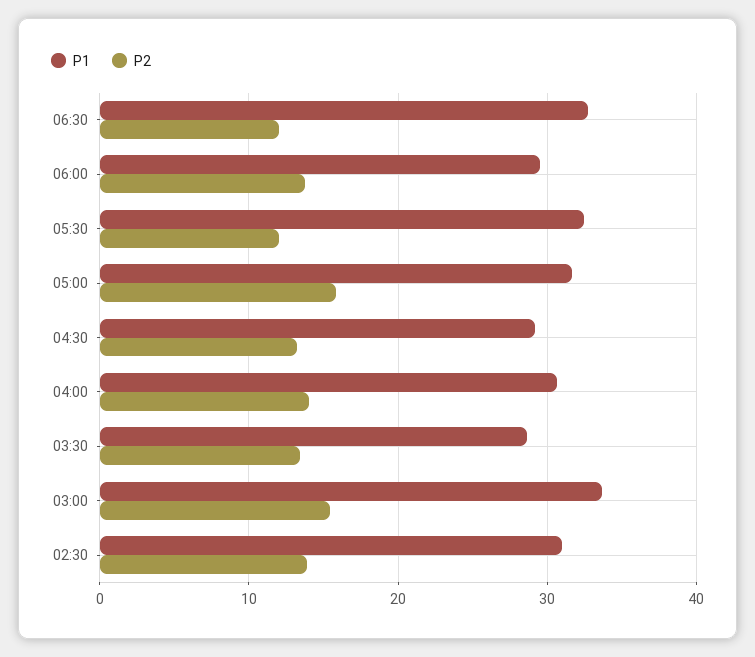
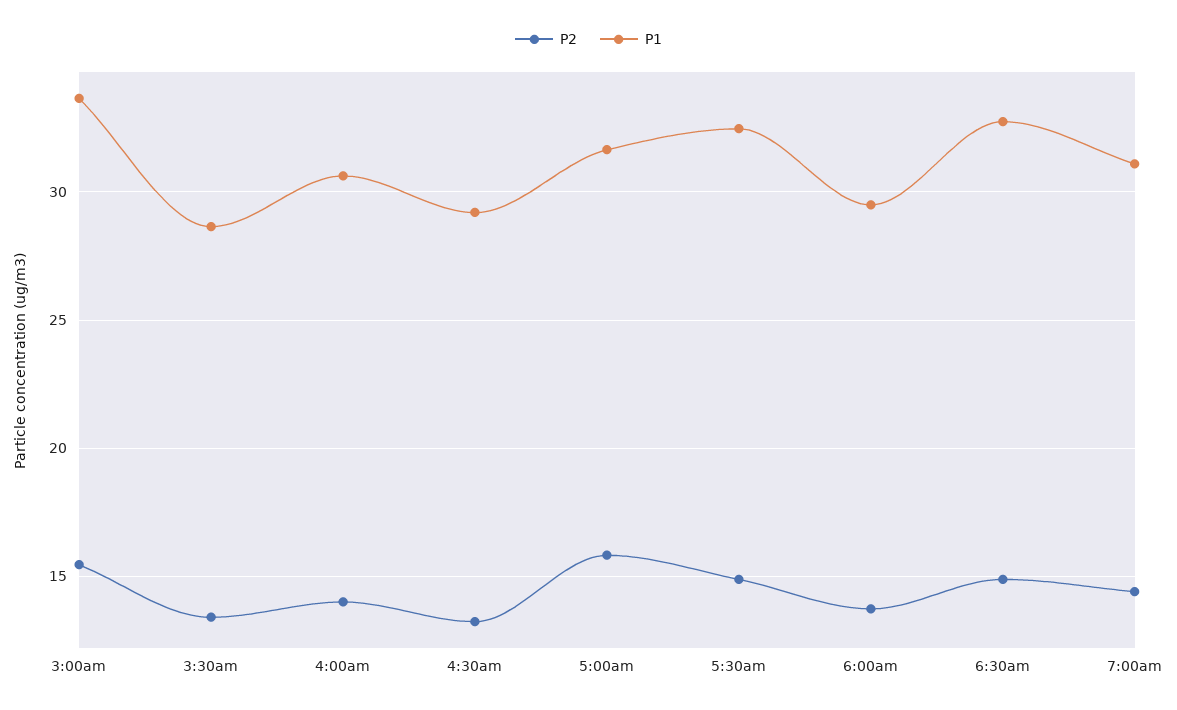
P2, 06:30: 12 -> 15
P2, 05:30: 12 -> 15
P1, 02:30: 31 -> none
P2, 02:30: 14 -> none
P2, 7:00am: none -> 14.5
P1, 7:00am: none -> 31

